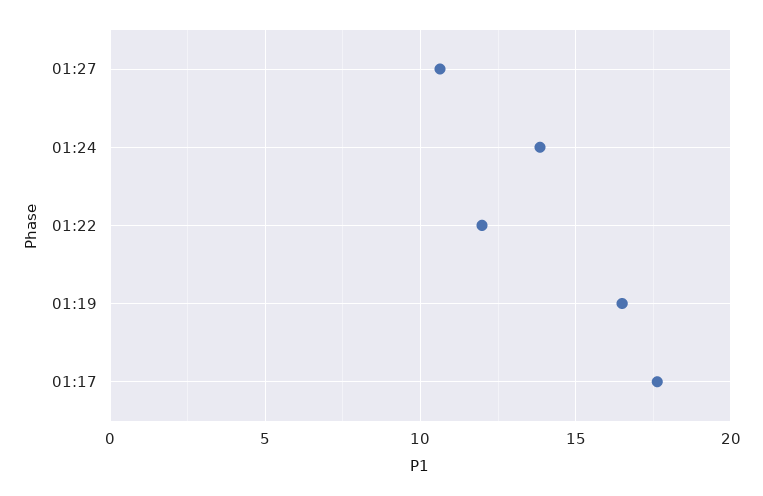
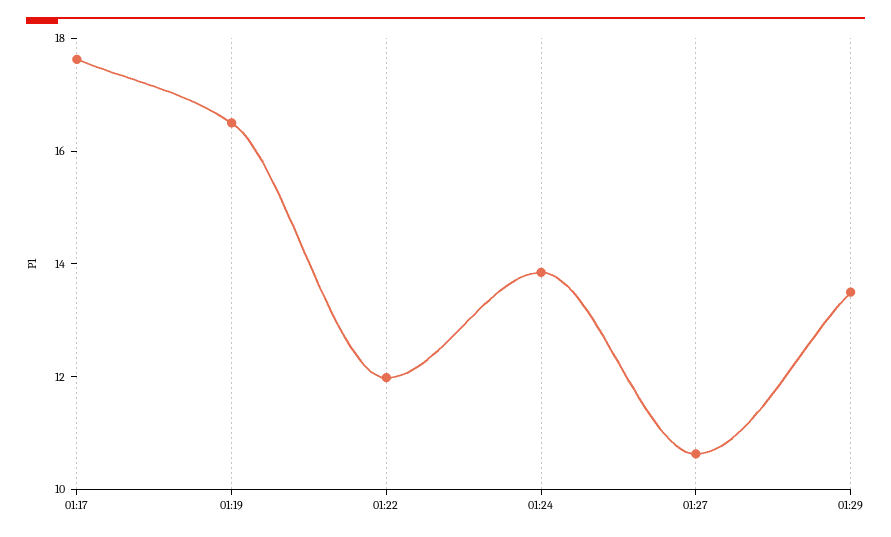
01:29: none -> 13.5

